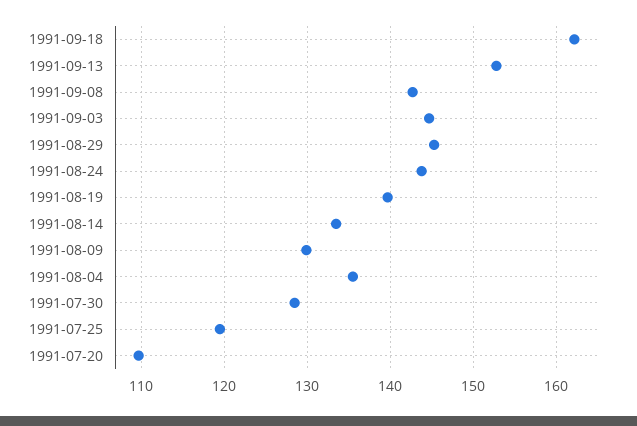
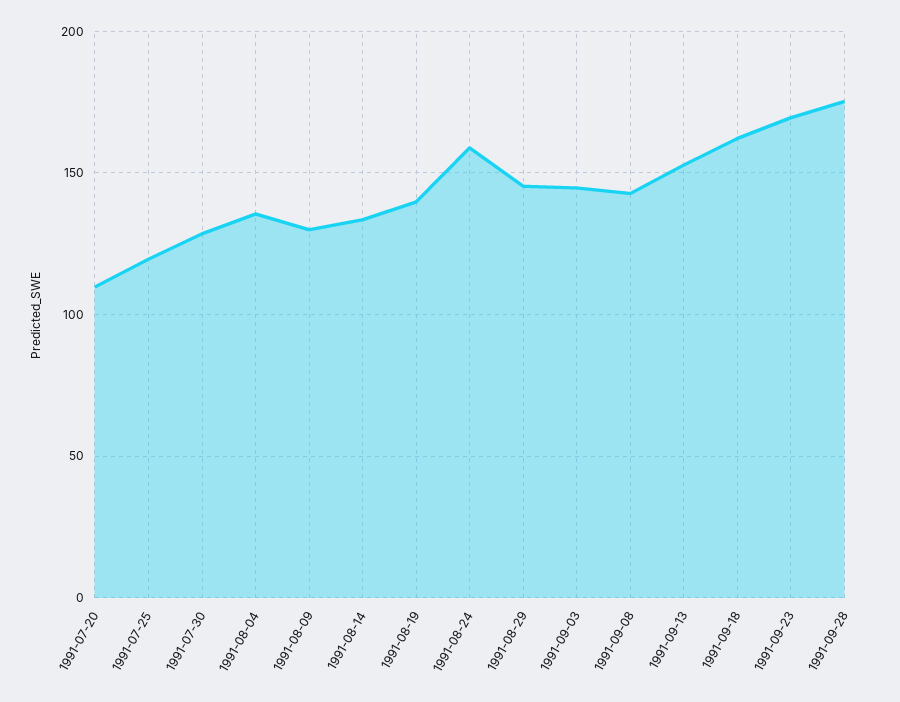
1991-08-24: 144 -> 160
1991-09-23: none -> 170
1991-09-28: none -> 175

